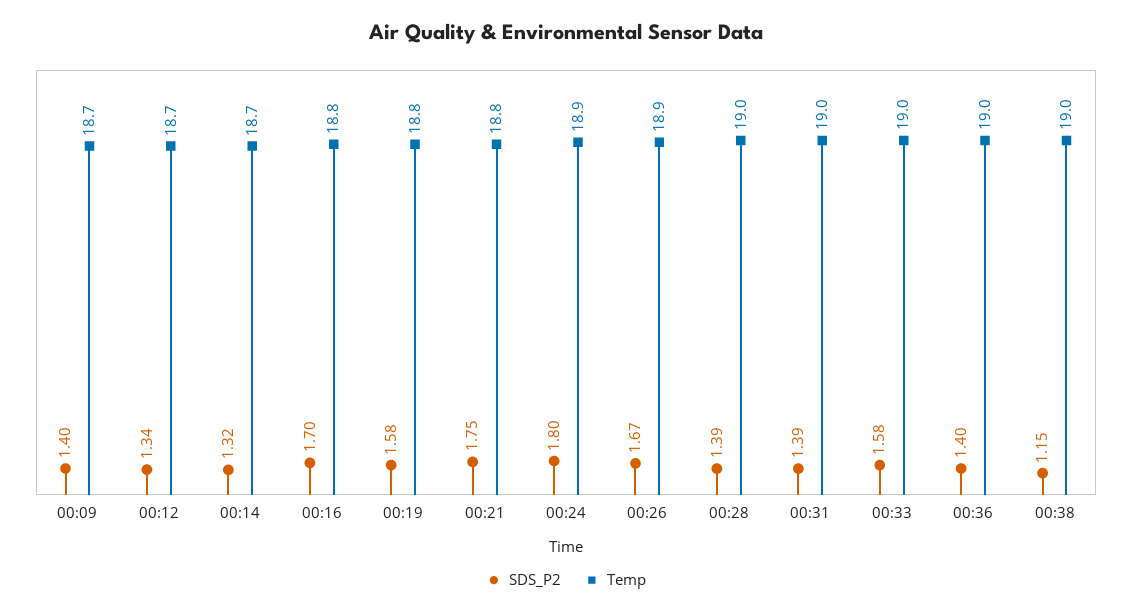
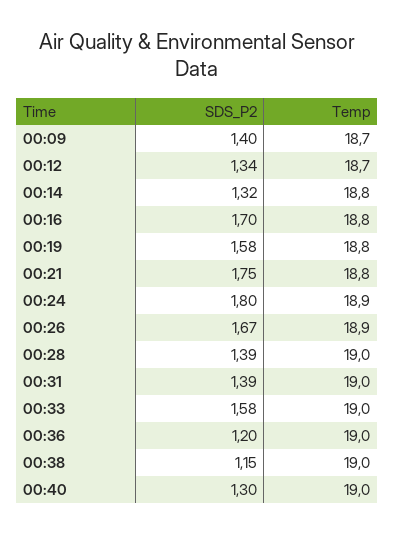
Temp, 00:14: 18.7 -> 18.8
SDS_P2, 00:36: 1.4 -> 1.2
SDS_P2, 00:40: none -> 1.3
Temp, 00:40: none -> 19

